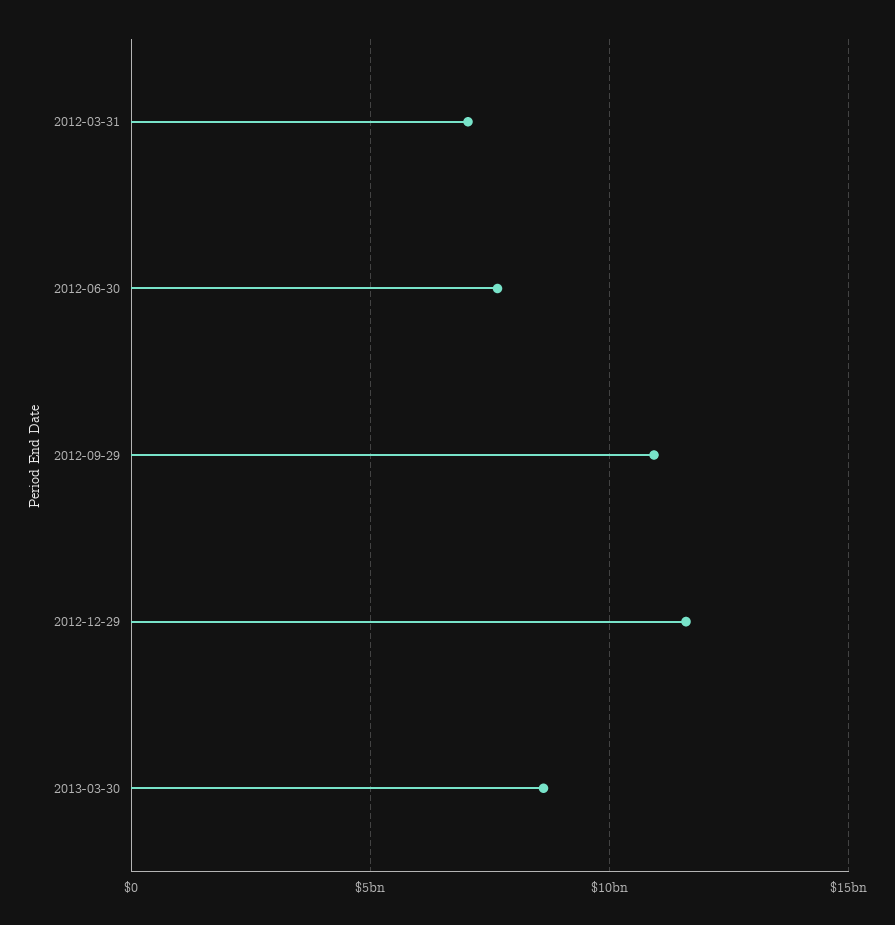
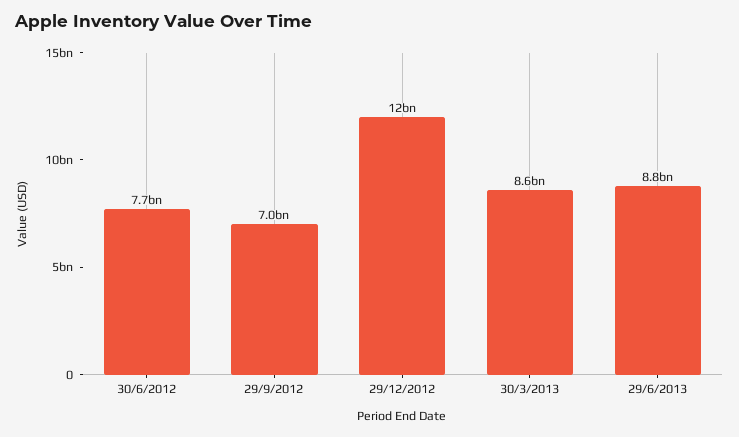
2012-03-31: 7000000000 -> none
2012-09-29: 11000000000 -> 7000000000
29/6/2013: none -> 8800000000

